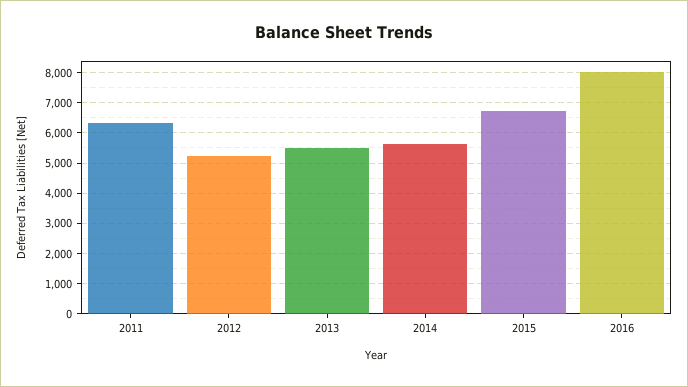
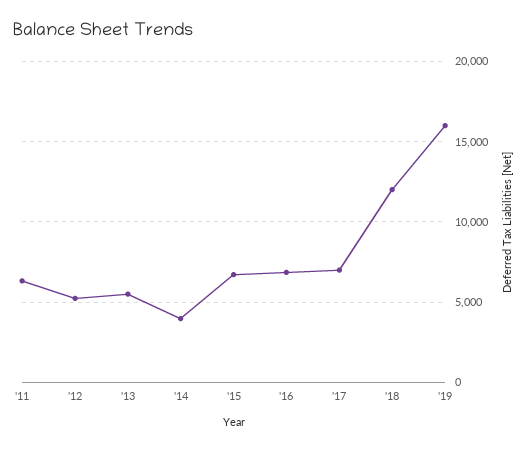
2014: 5600 -> 4000
2016: 8000 -> 7000
'17: none -> 7000
'18: none -> 12000
'19: none -> 16000

